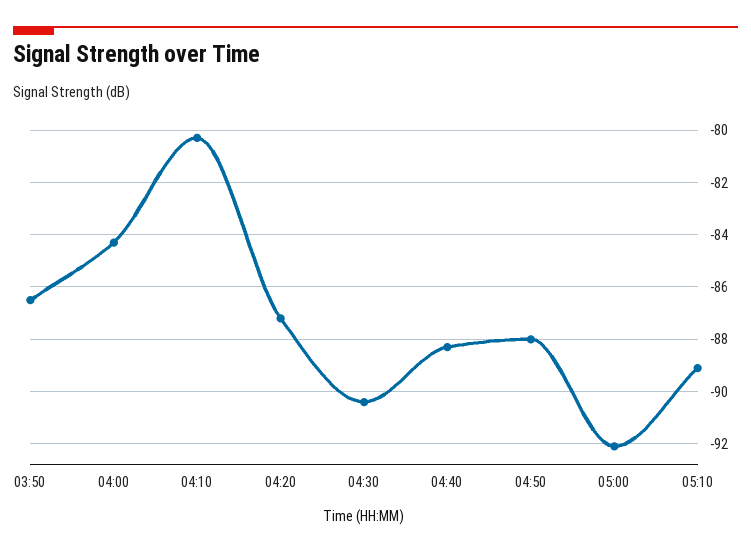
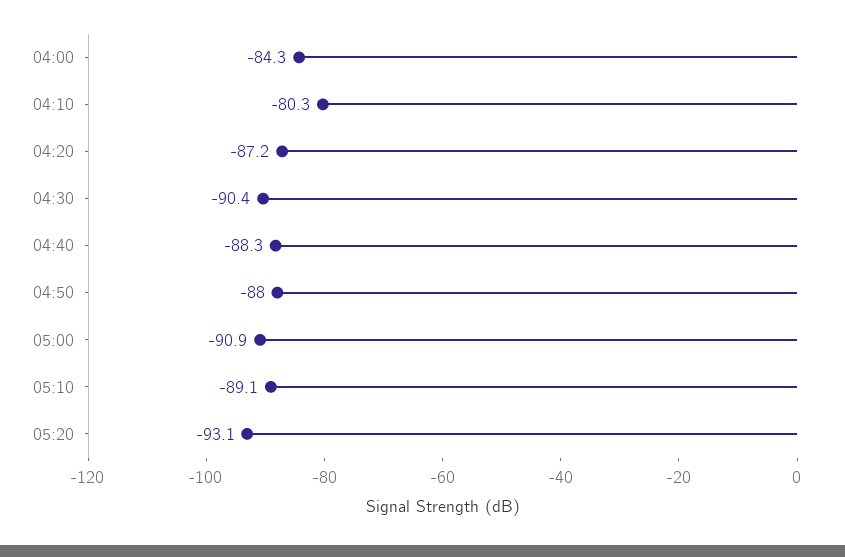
03:50: -86.5 -> none
05:00: -92 -> -90.9
05:20: none -> -93.1

